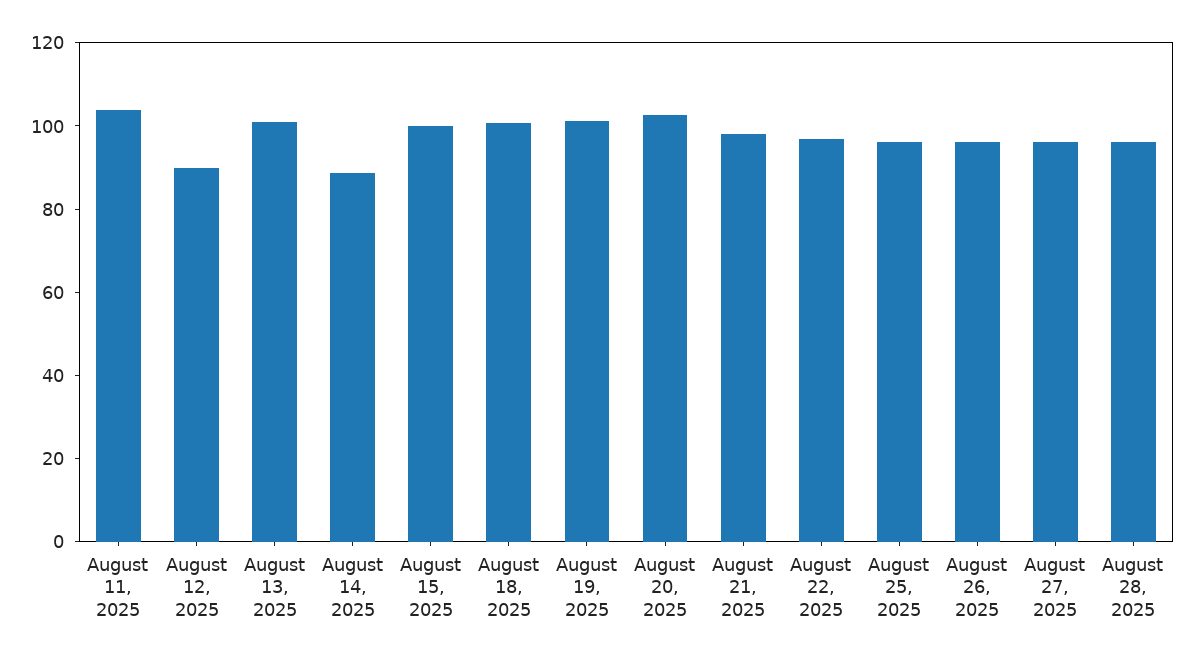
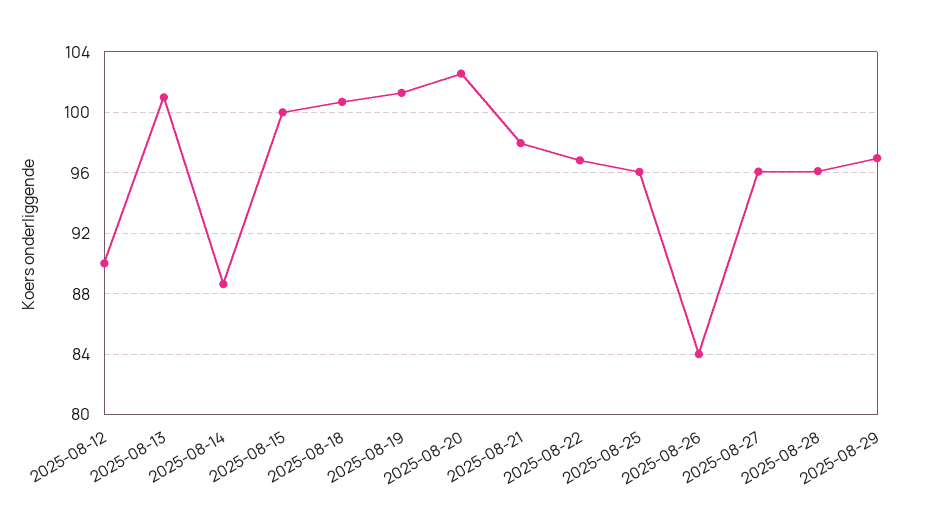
August 11, 2025: 105 -> none
August 26, 2025: 95 -> 84
2025-08-29: none -> 97

